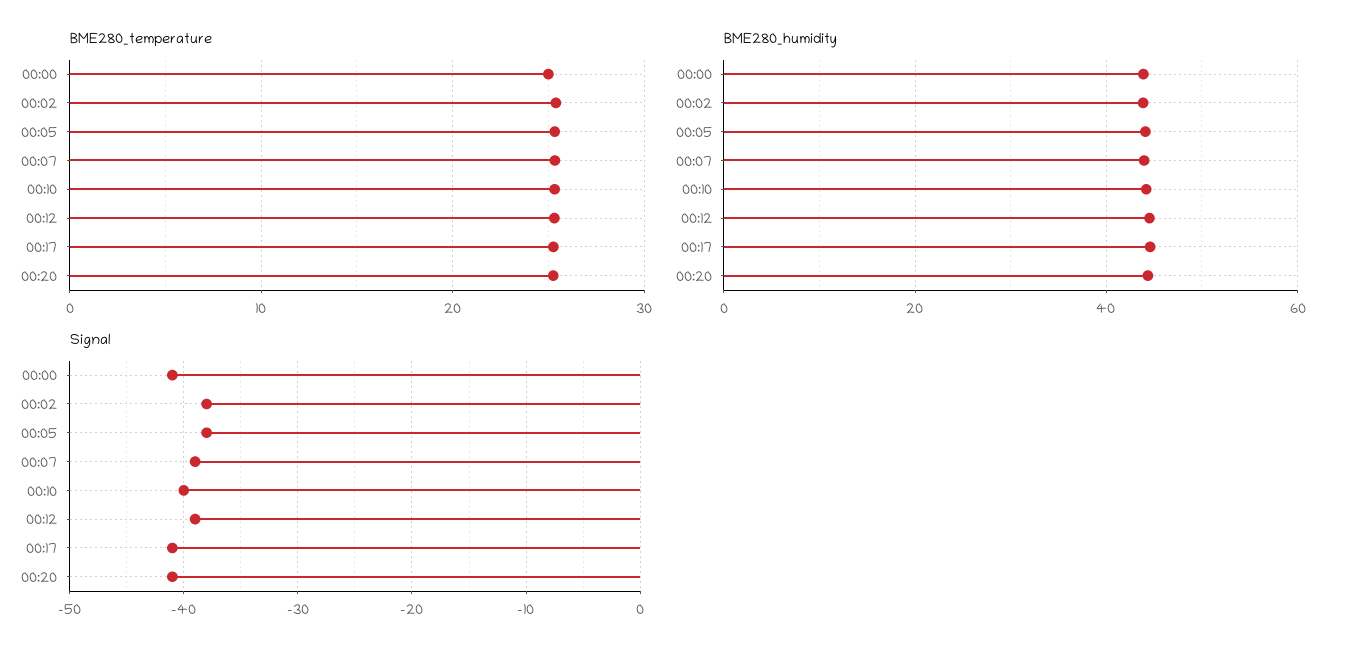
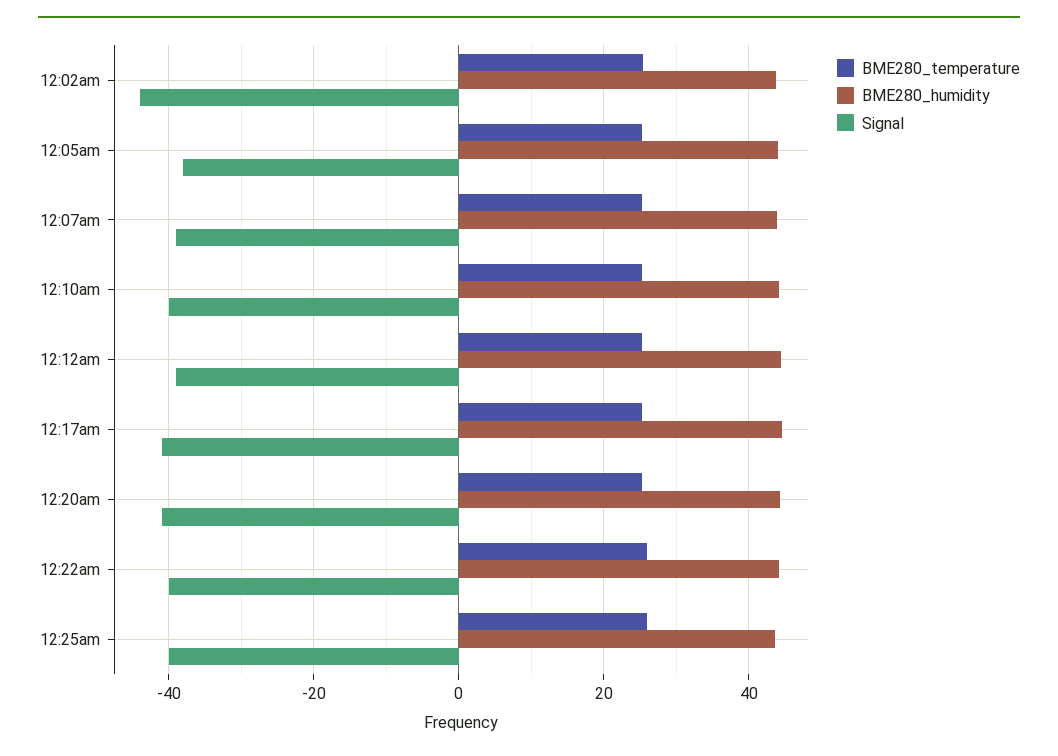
BME280_temperature, 00:00: 25 -> none
BME280_humidity, 00:00: 44 -> none
Signal, 00:00: -41 -> none
Signal, 00:02: -38 -> -44
BME280_temperature, 12:22am: none -> 26
BME280_humidity, 12:22am: none -> 44
Signal, 12:22am: none -> -40
BME280_temperature, 12:25am: none -> 26
BME280_humidity, 12:25am: none -> 44
Signal, 12:25am: none -> -40

